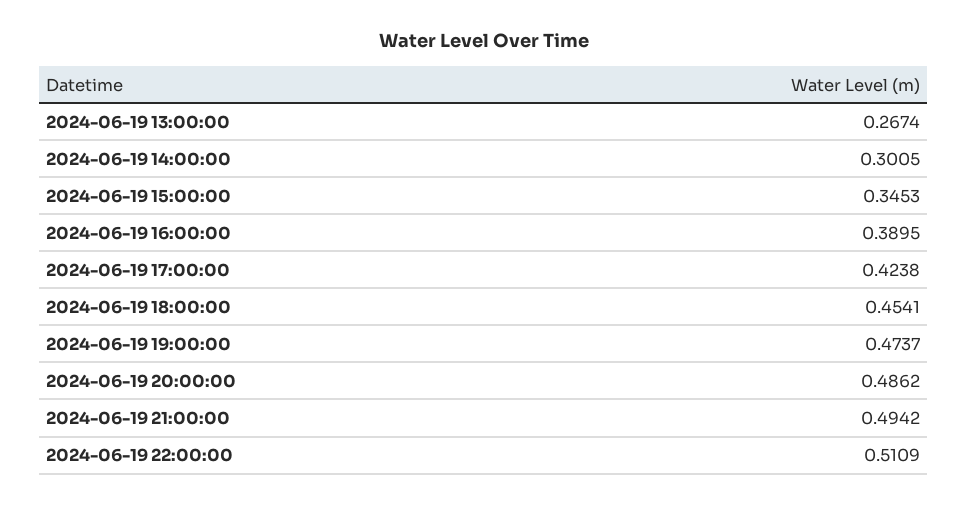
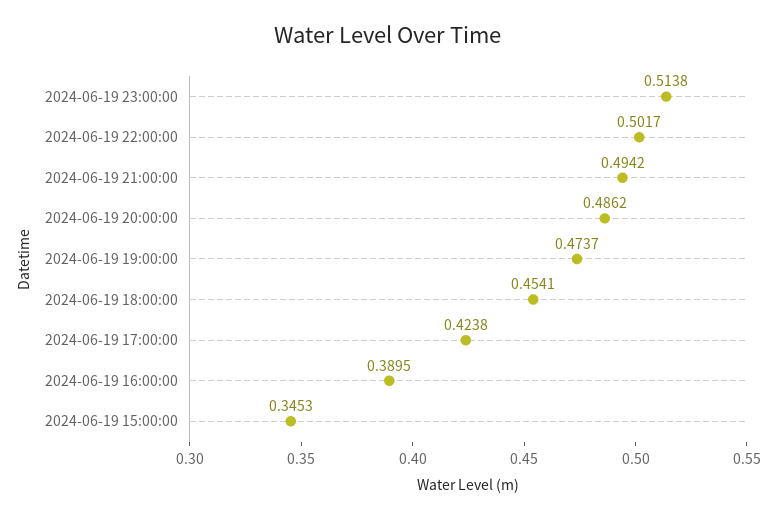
2024-06-19 13:00:00: 0.2674 -> none
2024-06-19 14:00:00: 0.3005 -> none
2024-06-19 22:00:00: 0.5109 -> 0.5017
2024-06-19 23:00:00: none -> 0.5138

